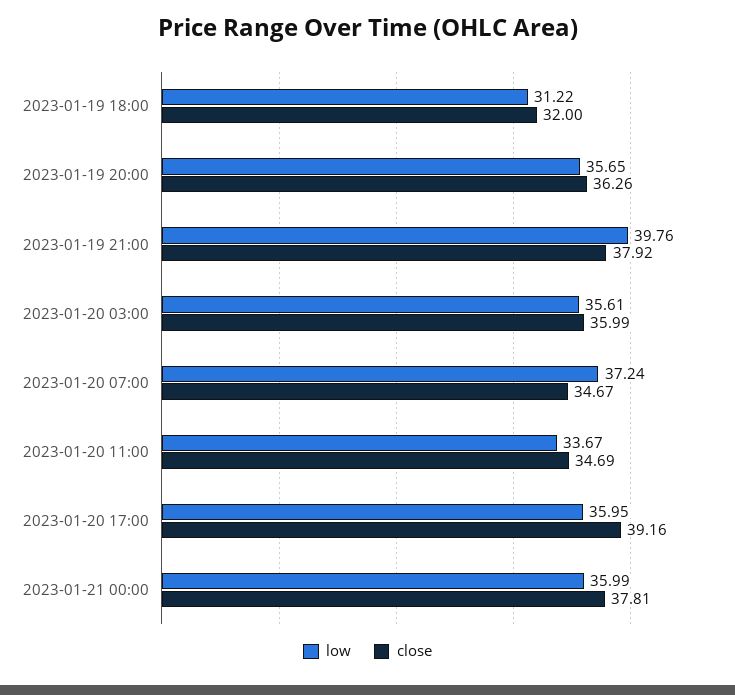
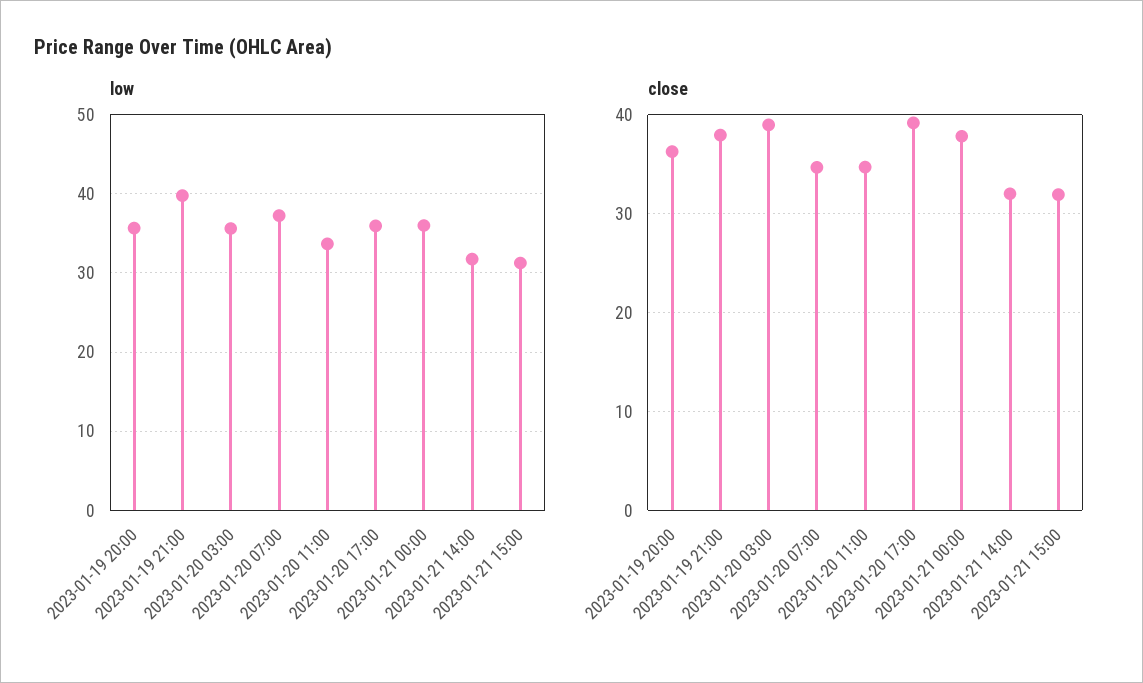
low, 2023-01-19 18:00: 31.22 -> none
close, 2023-01-19 18:00: 32 -> none
close, 2023-01-20 03:00: 35.99 -> 39
low, 2023-01-21 14:00: none -> 32
low, 2023-01-21 15:00: none -> 31
close, 2023-01-21 14:00: none -> 32
close, 2023-01-21 15:00: none -> 32

